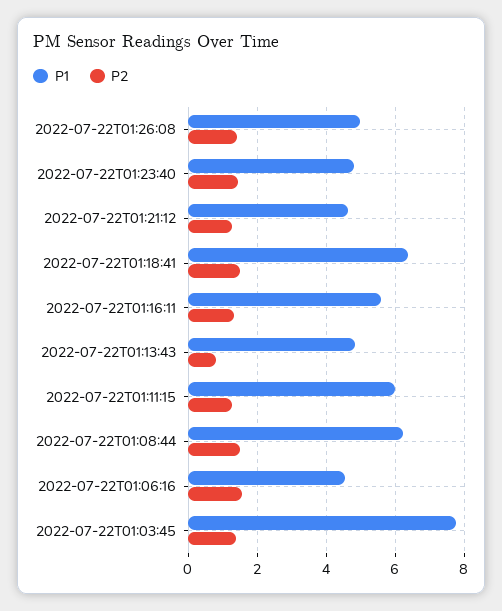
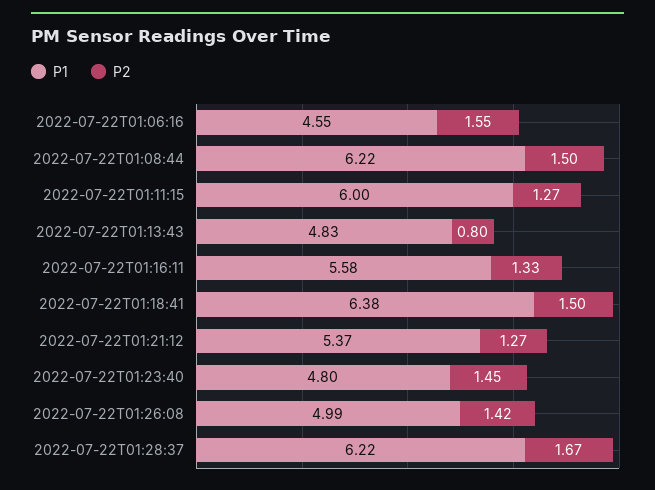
P1, 2022-07-22T01:21:12: 4.6 -> 5.37
P1, 2022-07-22T01:03:45: 7.8 -> none
P2, 2022-07-22T01:03:45: 1.4 -> none
P1, 2022-07-22T01:28:37: none -> 6.22
P2, 2022-07-22T01:28:37: none -> 1.67

